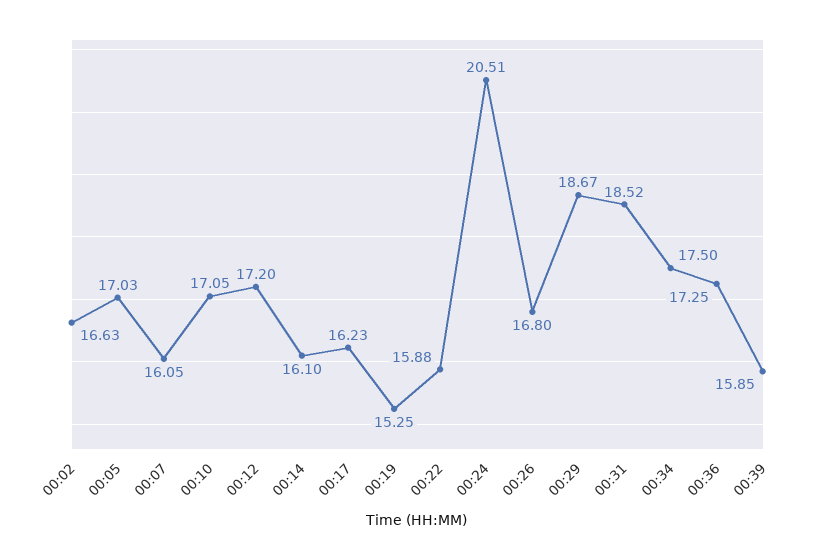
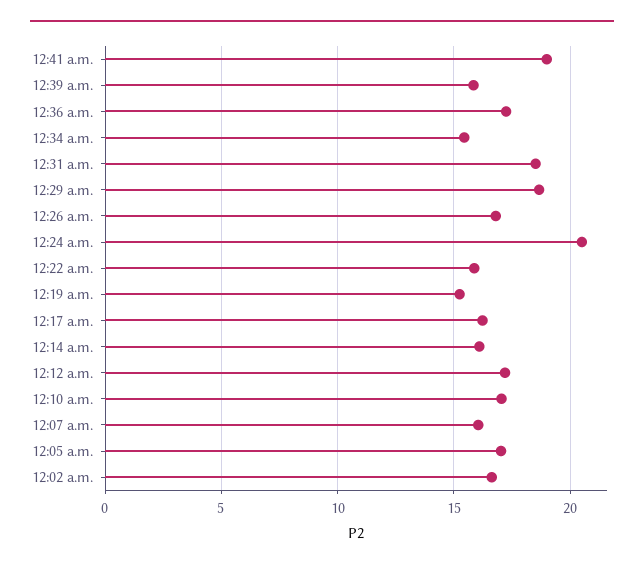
00:34: 17.5 -> 15.5
12:41 a.m.: none -> 19

